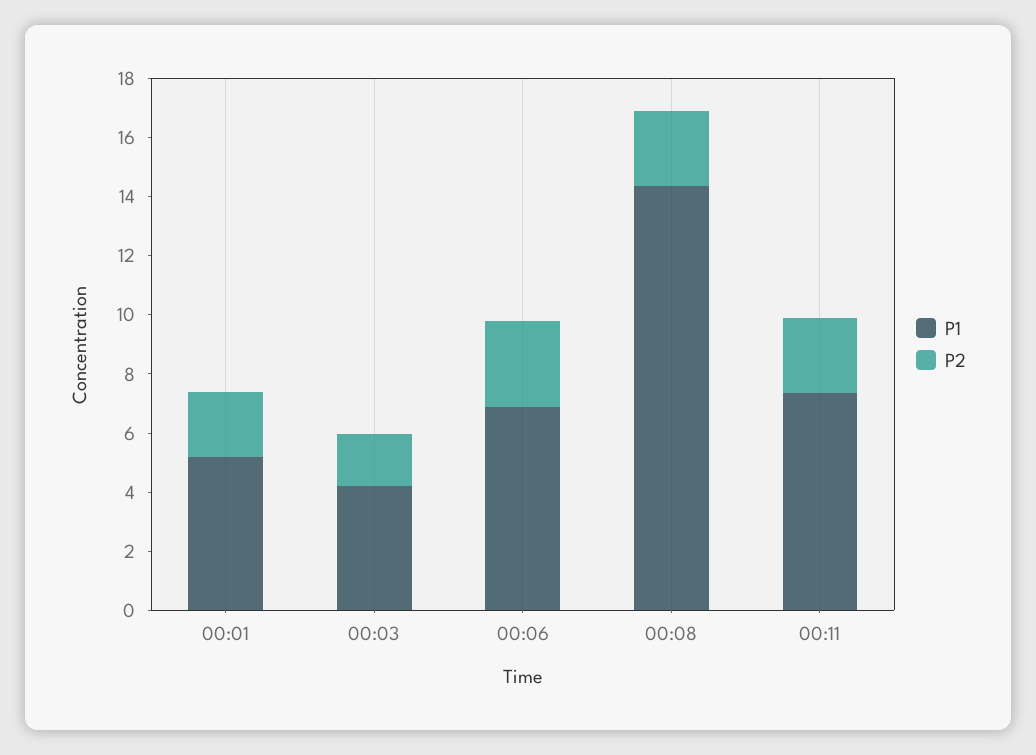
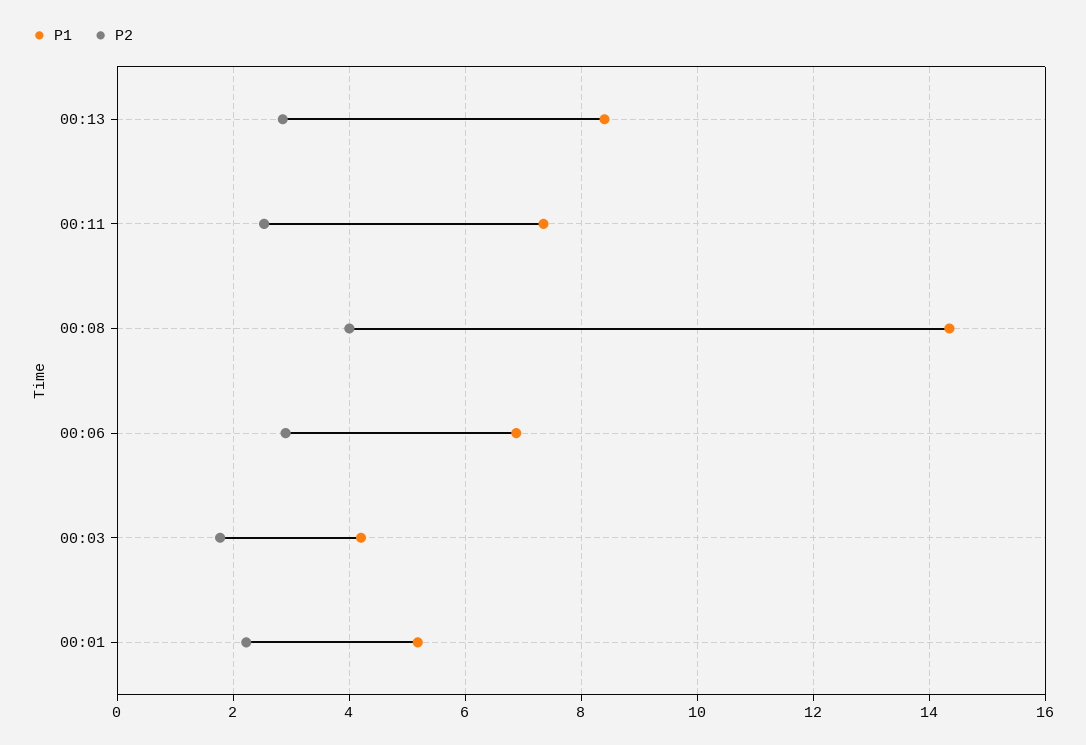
P2, 00:08: 2.5 -> 4
P1, 00:13: none -> 8.4
P2, 00:13: none -> 2.8

